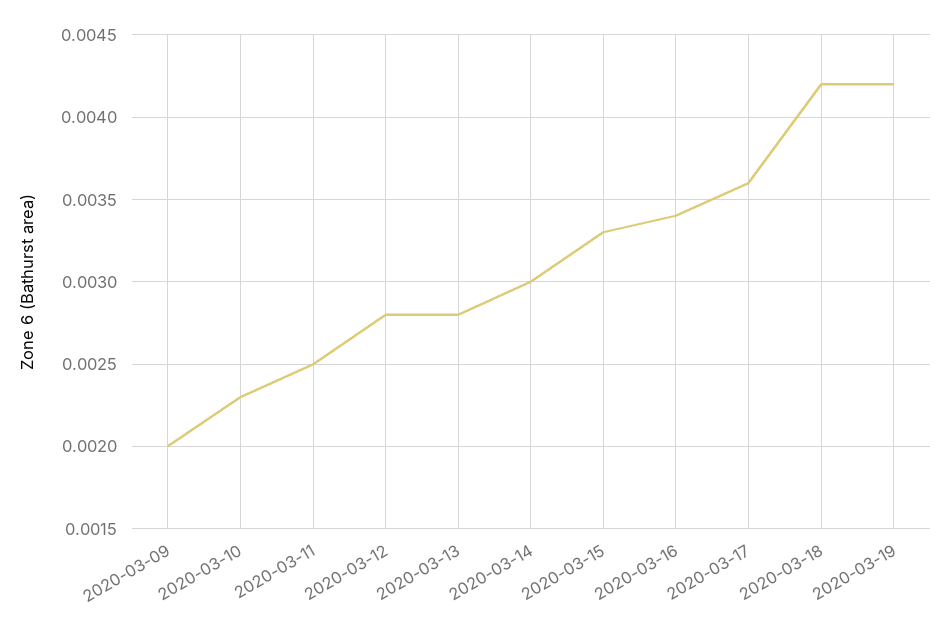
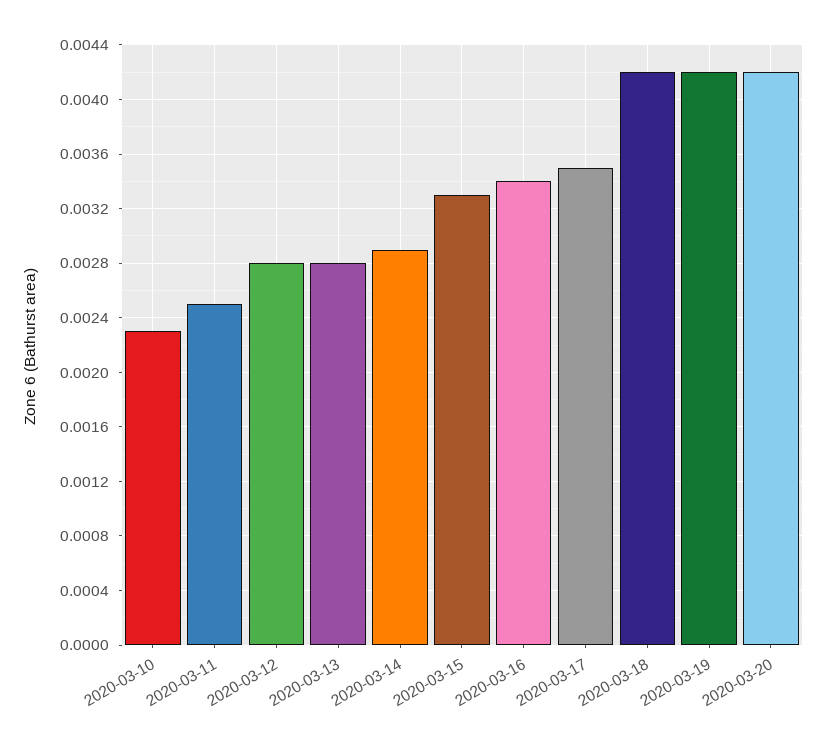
2020-03-09: 0.002 -> none
2020-03-14: 0.003 -> 0.0029
2020-03-17: 0.0036 -> 0.0035
2020-03-20: none -> 0.0042

